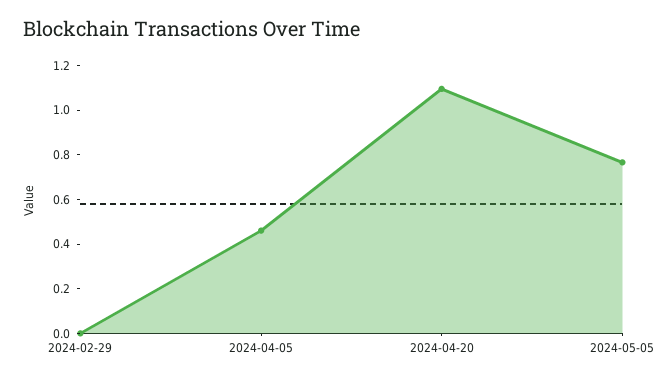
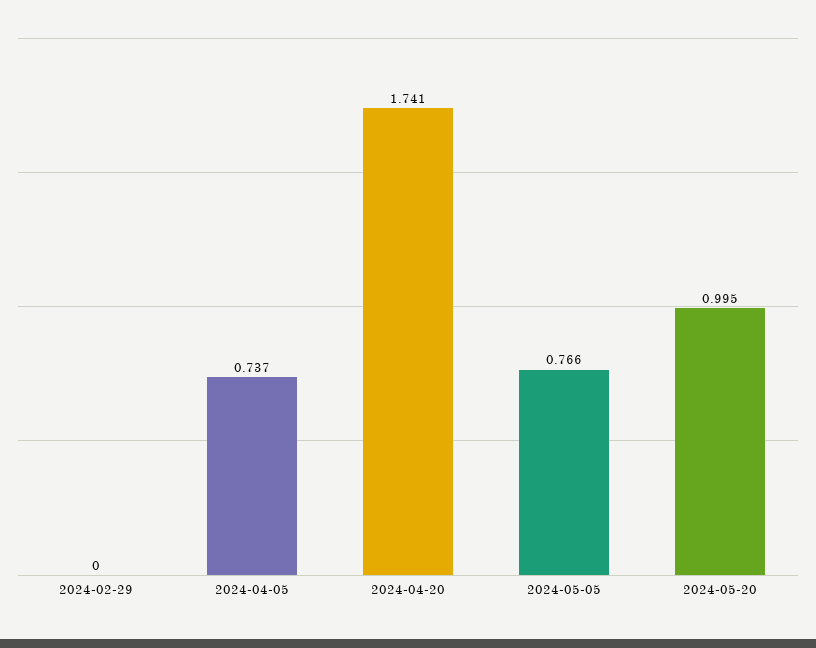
2024-04-05: 0.45 -> 0.737
2024-04-20: 1.1 -> 1.741
2024-05-20: none -> 0.995

